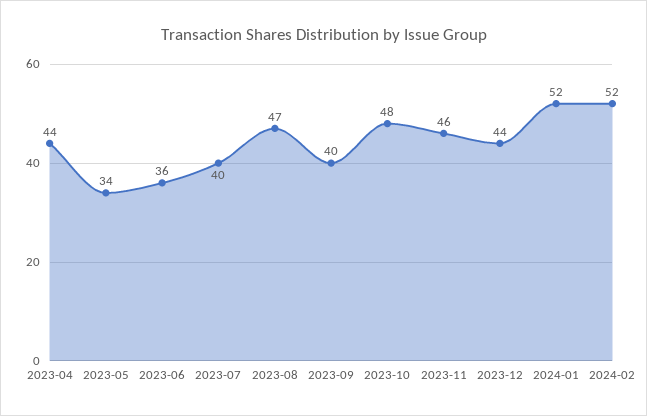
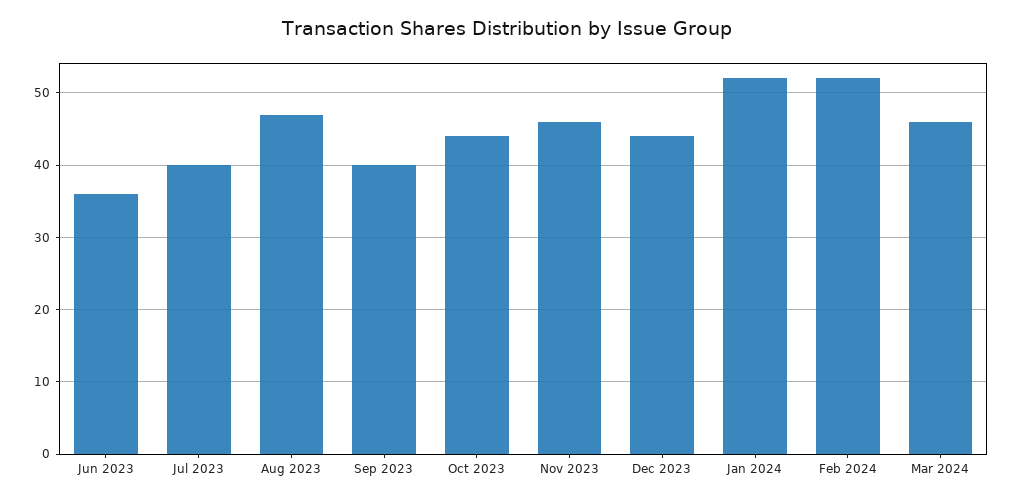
2023-04: 44 -> none
2023-05: 34 -> none
2023-10: 48 -> 44
Mar 2024: none -> 46

